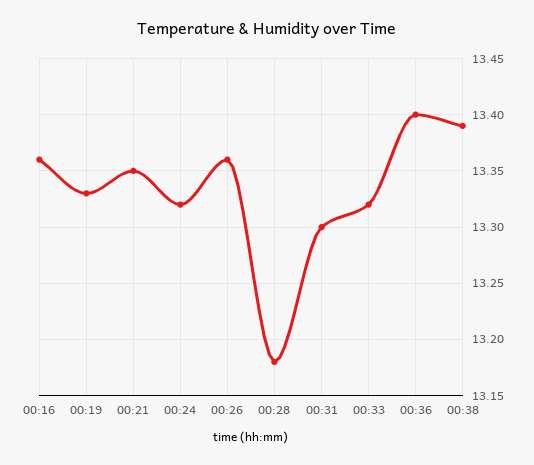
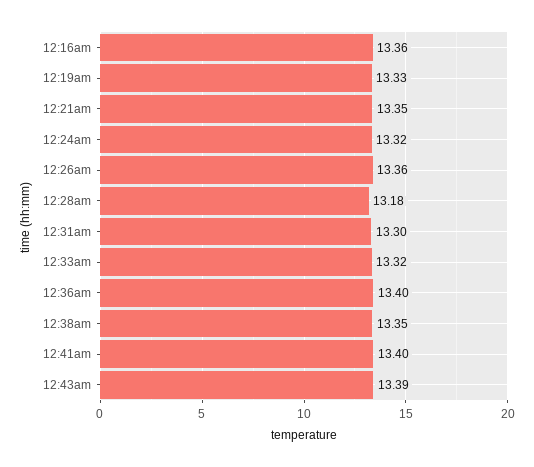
00:38: 13.39 -> 13.35
12:41am: none -> 13.4
12:43am: none -> 13.39

